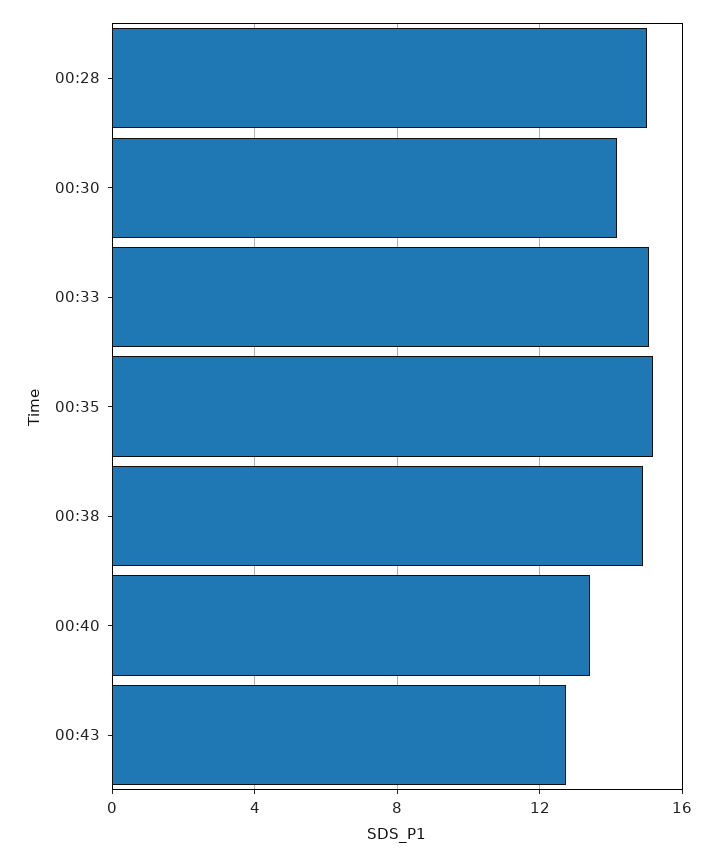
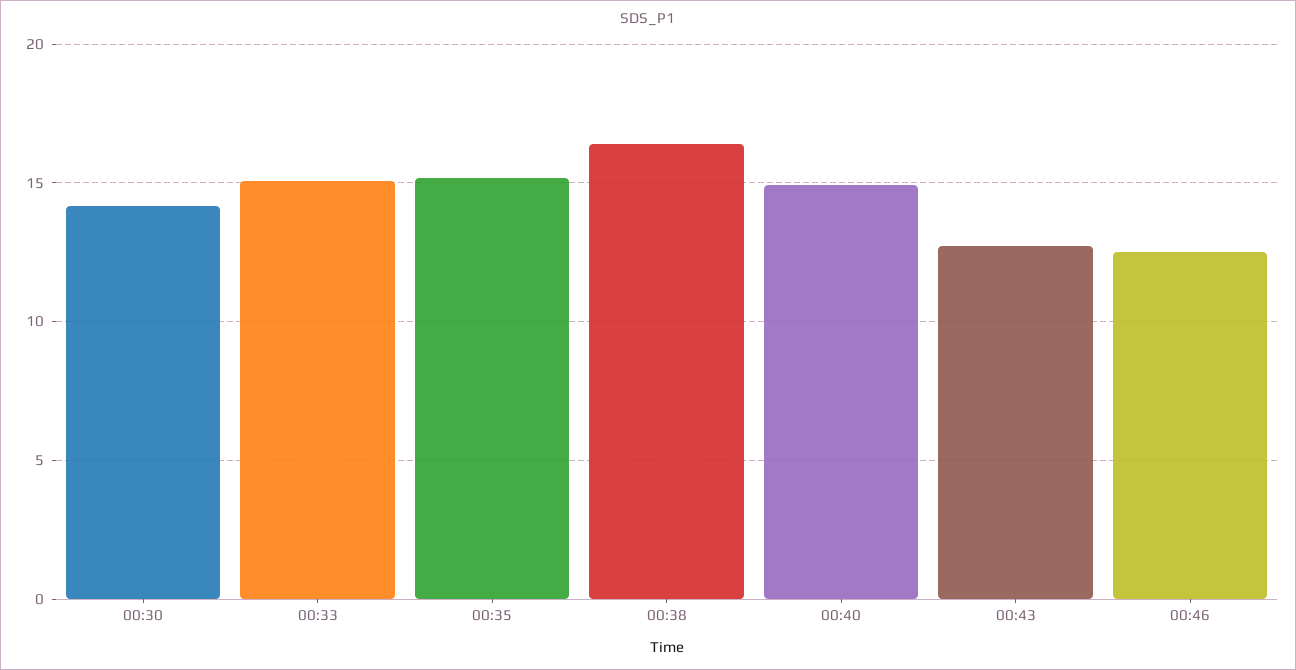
00:28: 15 -> none
00:38: 15 -> 16.5
00:40: 13.5 -> 15
00:46: none -> 12.5

